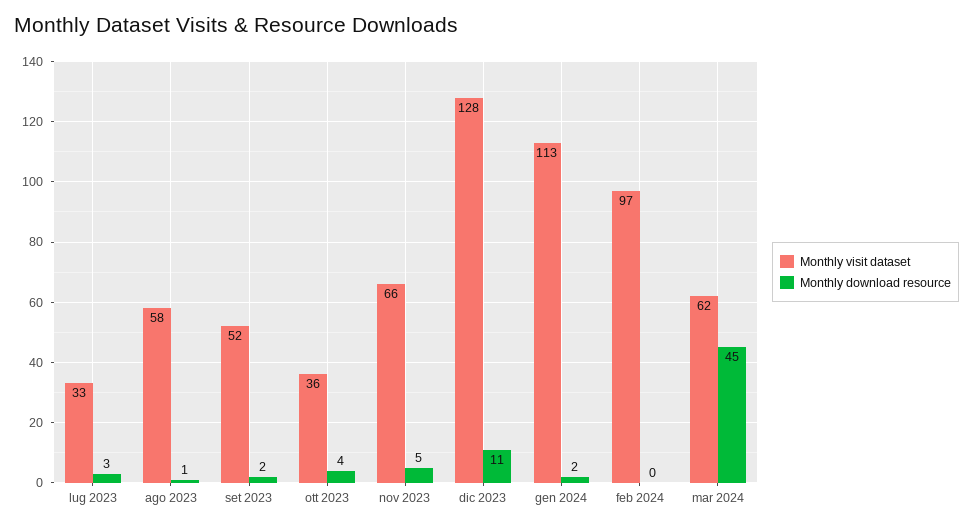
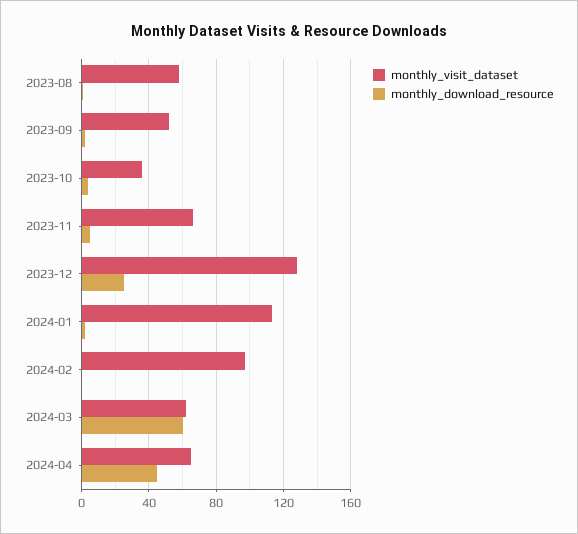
Monthly visit dataset, lug 2023: 33 -> none
Monthly download resource, lug 2023: 3 -> none
Monthly download resource, dic 2023: 11 -> 25
Monthly download resource, mar 2024: 45 -> 60
Monthly visit dataset, 2024-04: none -> 65
Monthly download resource, 2024-04: none -> 45

